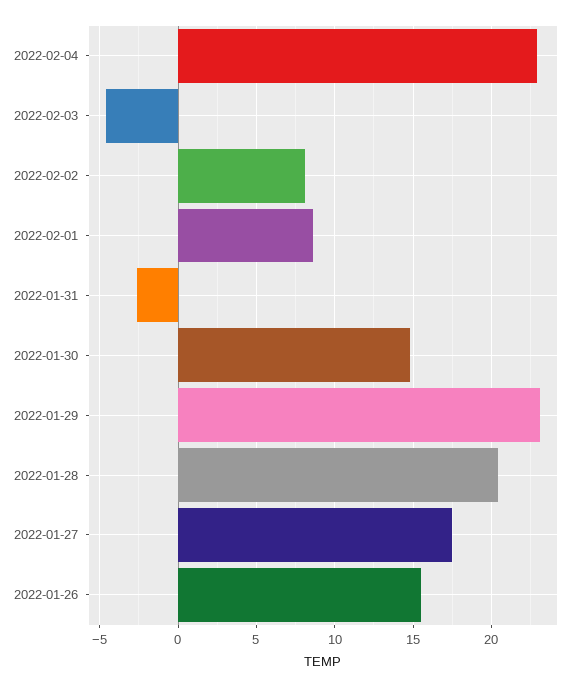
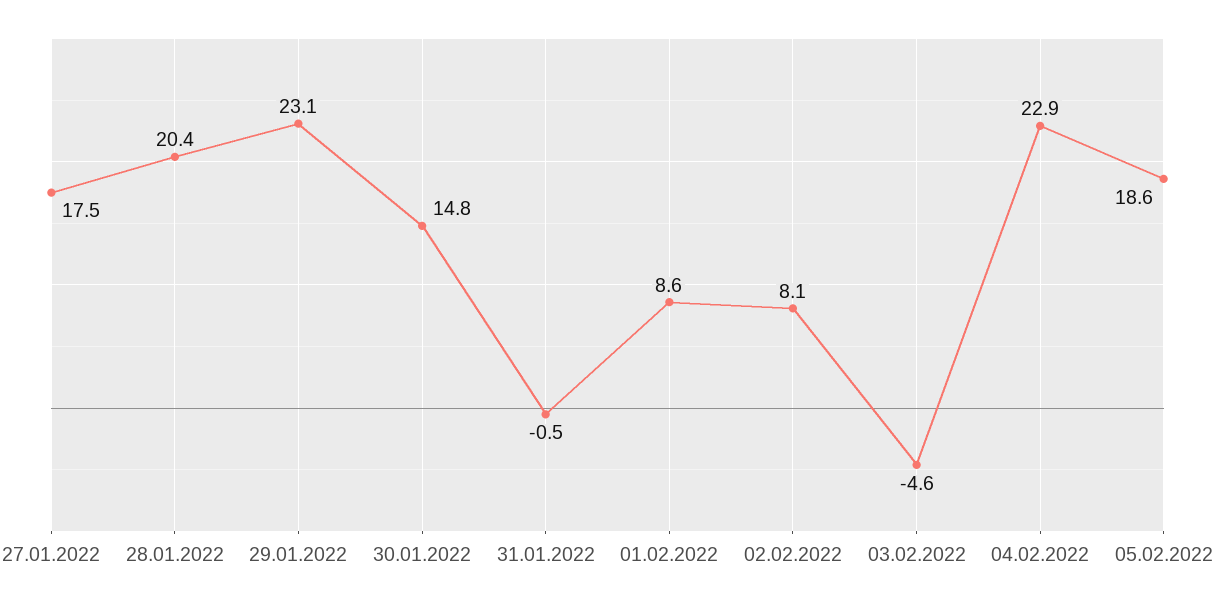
2022-01-31: -2.5 -> -0.5
2022-01-26: 15.5 -> none
05.02.2022: none -> 18.6

